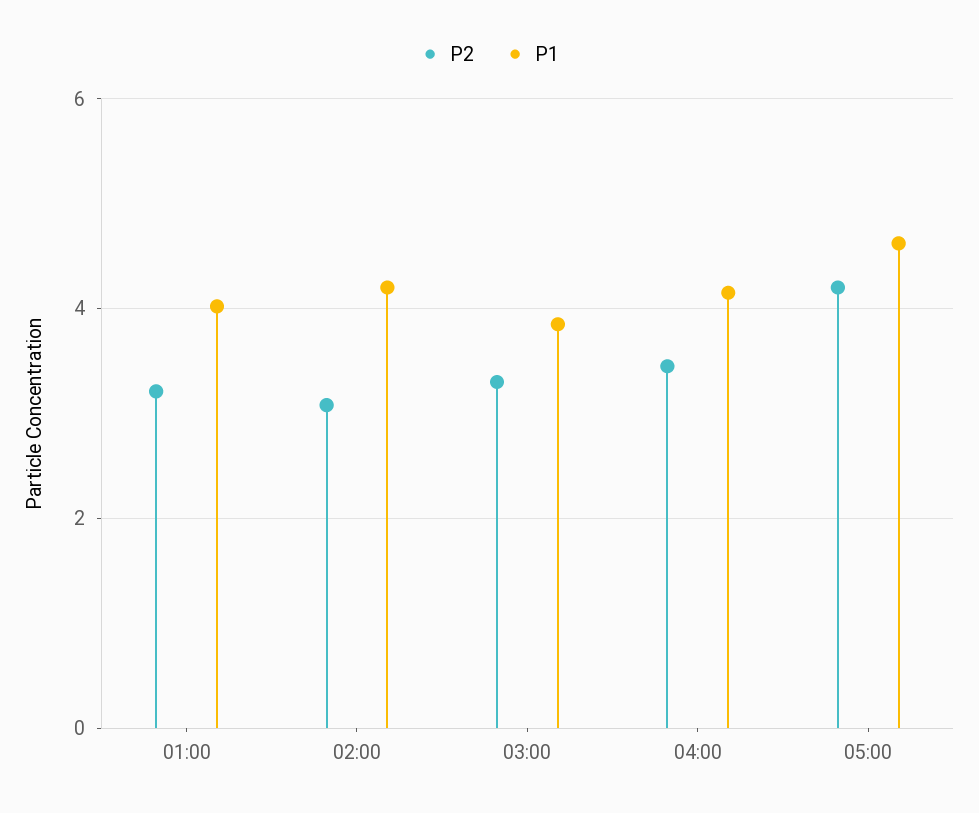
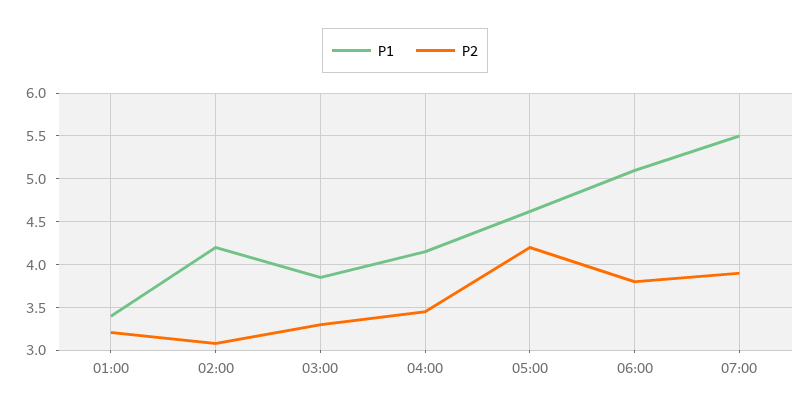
P1, 01:00: 4 -> 3.4
P1, 06:00: none -> 5.1
P2, 06:00: none -> 3.8
P1, 07:00: none -> 5.5
P2, 07:00: none -> 3.9

